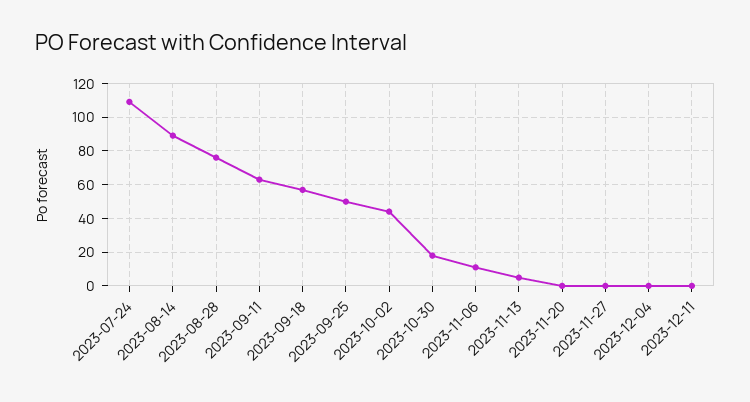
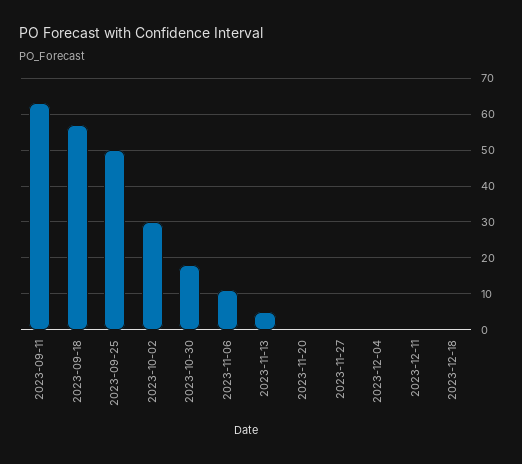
2023-07-24: 110 -> none
2023-08-14: 90 -> none
2023-08-28: 75 -> none
2023-10-02: 45 -> 30
2023-12-18: none -> 0

